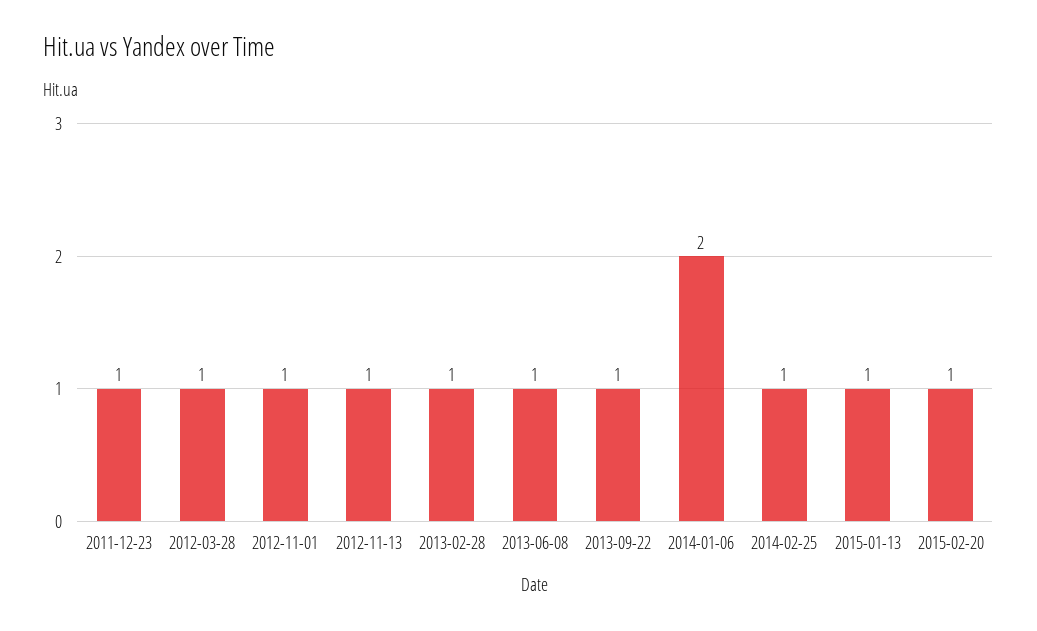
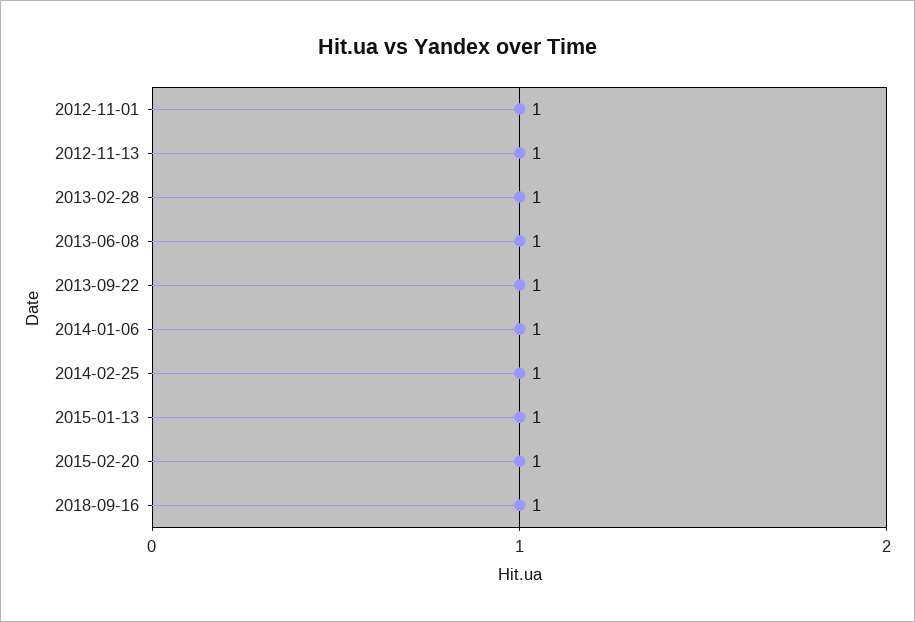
2011-12-23: 1 -> none
2012-03-28: 1 -> none
2014-01-06: 2 -> 1
2018-09-16: none -> 1

